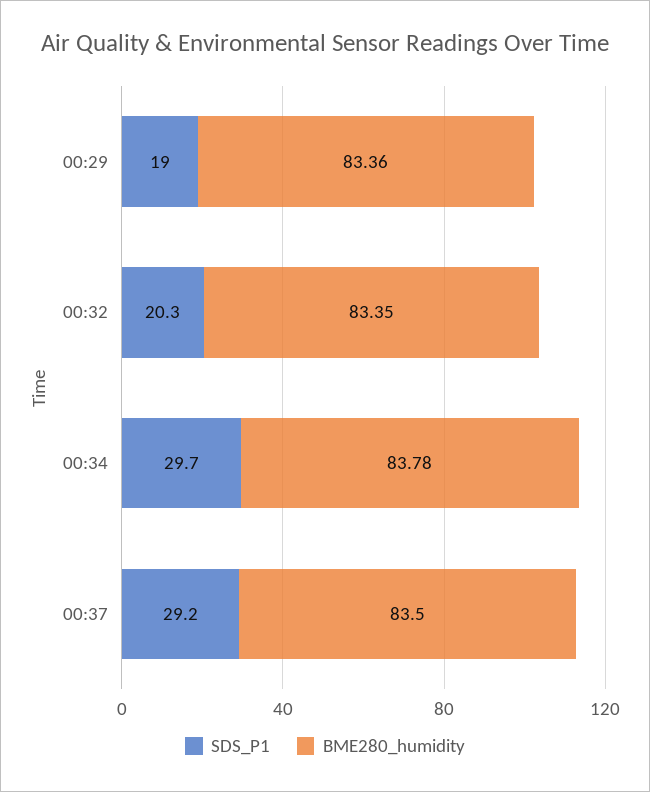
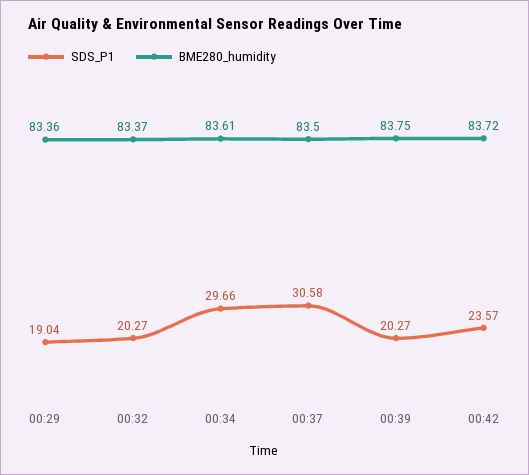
BME280_humidity, 00:32: 83.35 -> 83.37
BME280_humidity, 00:34: 83.78 -> 83.61
SDS_P1, 00:37: 29.2 -> 30.58
SDS_P1, 00:39: none -> 20.27
BME280_humidity, 00:39: none -> 83.75
SDS_P1, 00:42: none -> 23.57
BME280_humidity, 00:42: none -> 83.72

